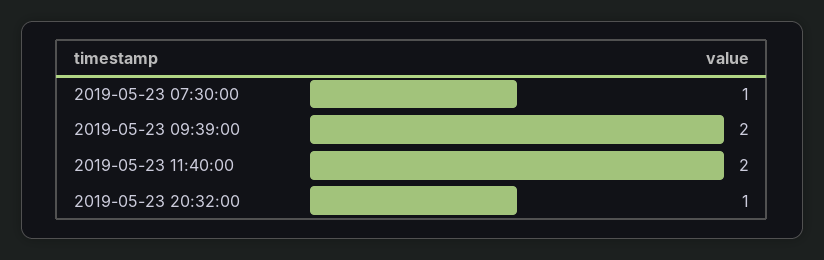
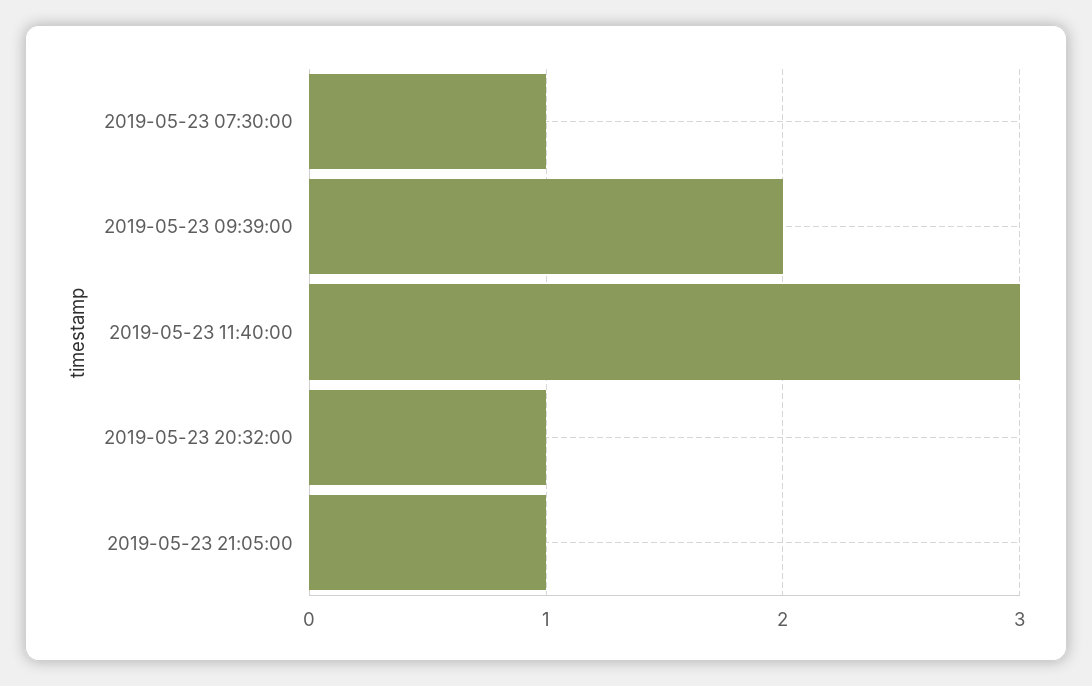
2019-05-23 11:40:00: 2 -> 3
2019-05-23 21:05:00: none -> 1

